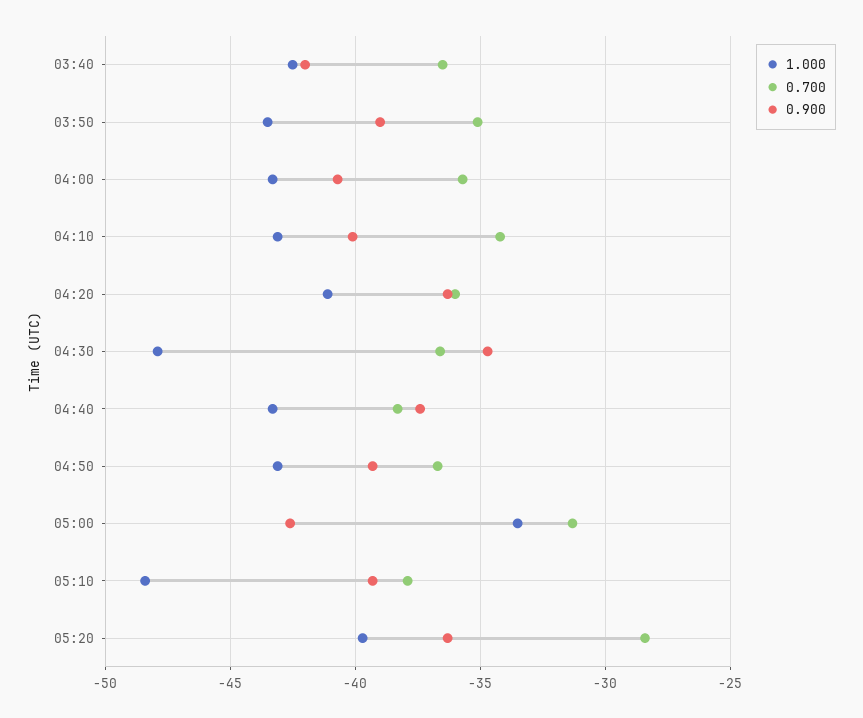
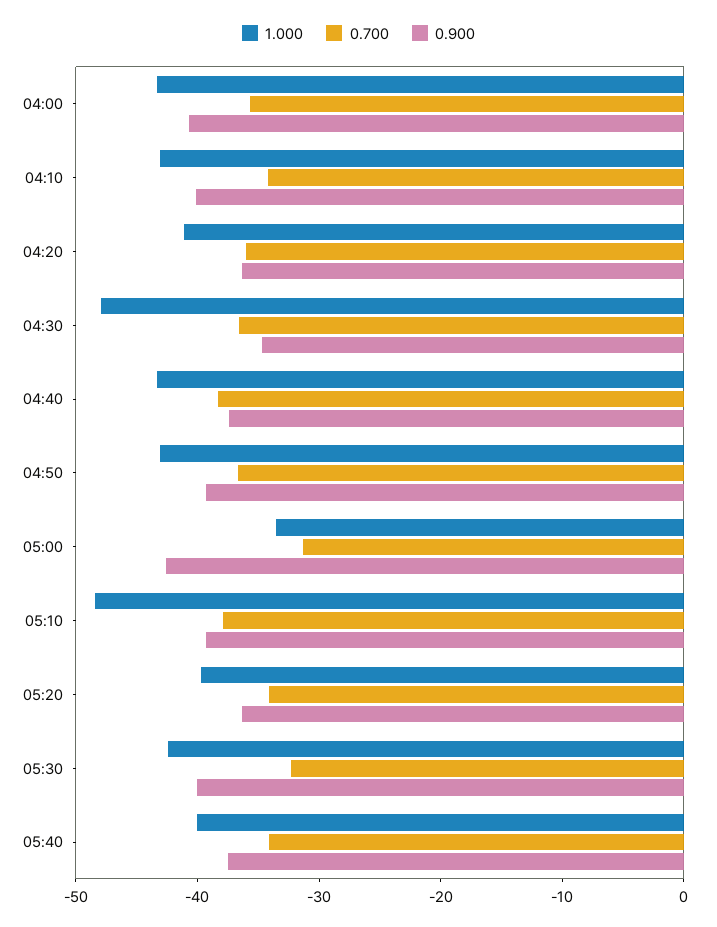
1.000, 03:40: -42.5 -> none
0.700, 03:40: -36.5 -> none
0.900, 03:40: -42 -> none
1.000, 03:50: -43.5 -> none
0.700, 03:50: -35 -> none
0.900, 03:50: -39 -> none
0.700, 05:20: -28.5 -> -34
1.000, 05:30: none -> -42
0.700, 05:30: none -> -32
0.900, 05:30: none -> -40
1.000, 05:40: none -> -40
0.700, 05:40: none -> -34
0.900, 05:40: none -> -38

